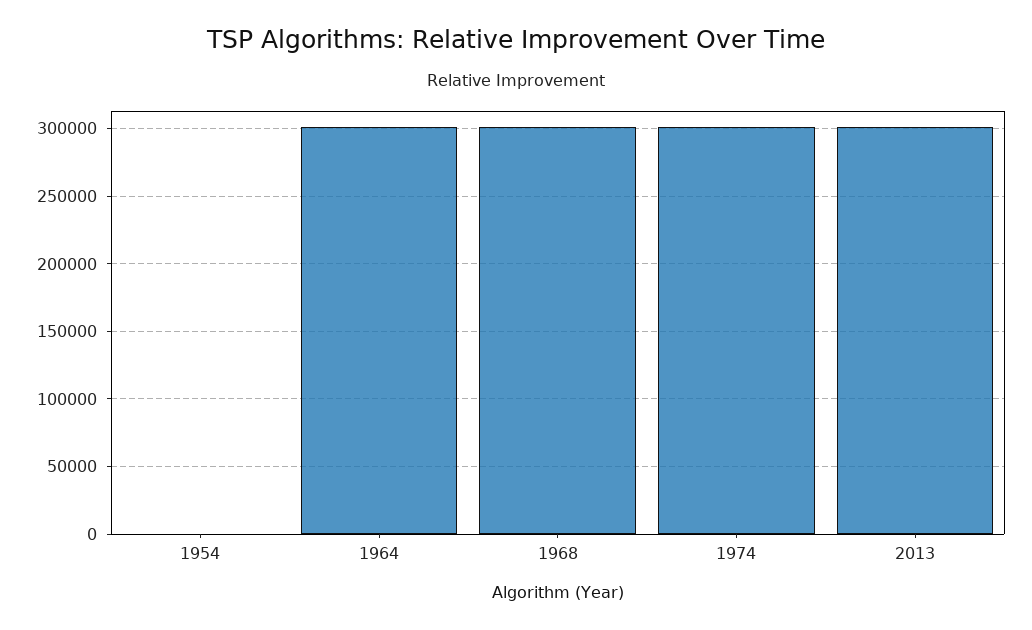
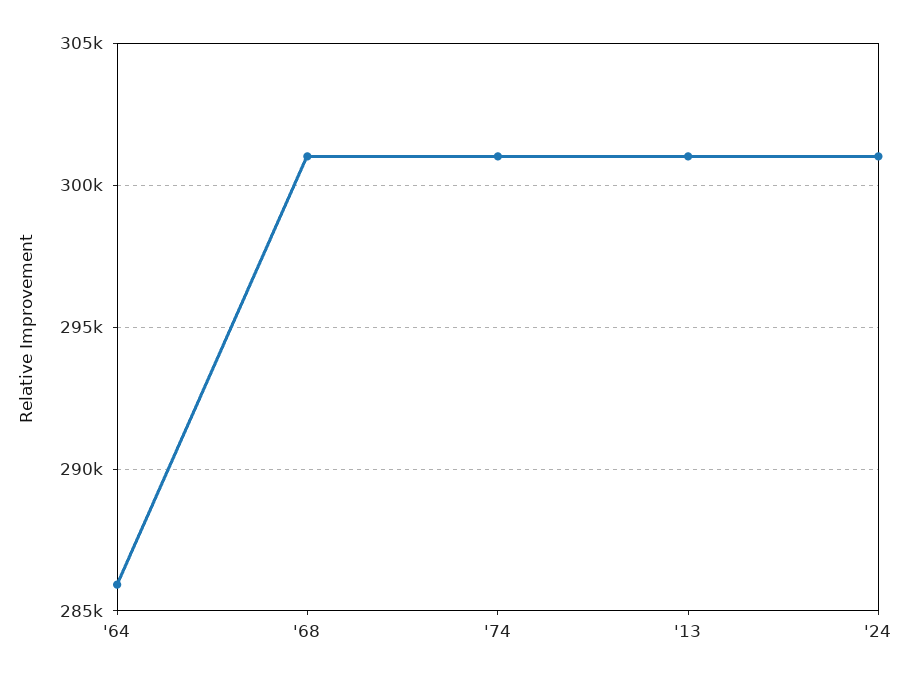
1954: 0 -> none
1964: 300000 -> 286000
'24: none -> 301000

